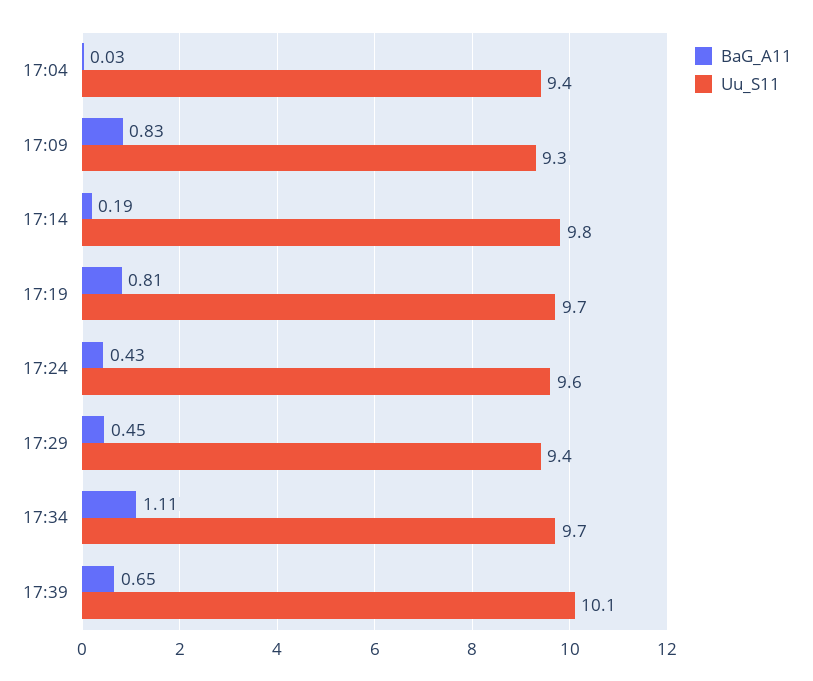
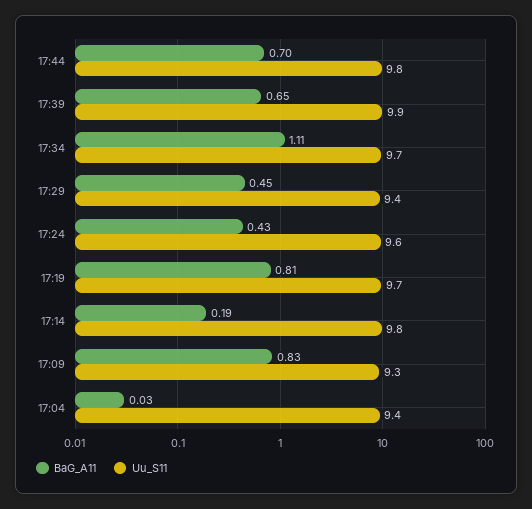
Uu_S11, 17:39: 10.1 -> 9.9
BaG_A11, 17:44: none -> 0.7
Uu_S11, 17:44: none -> 9.8

